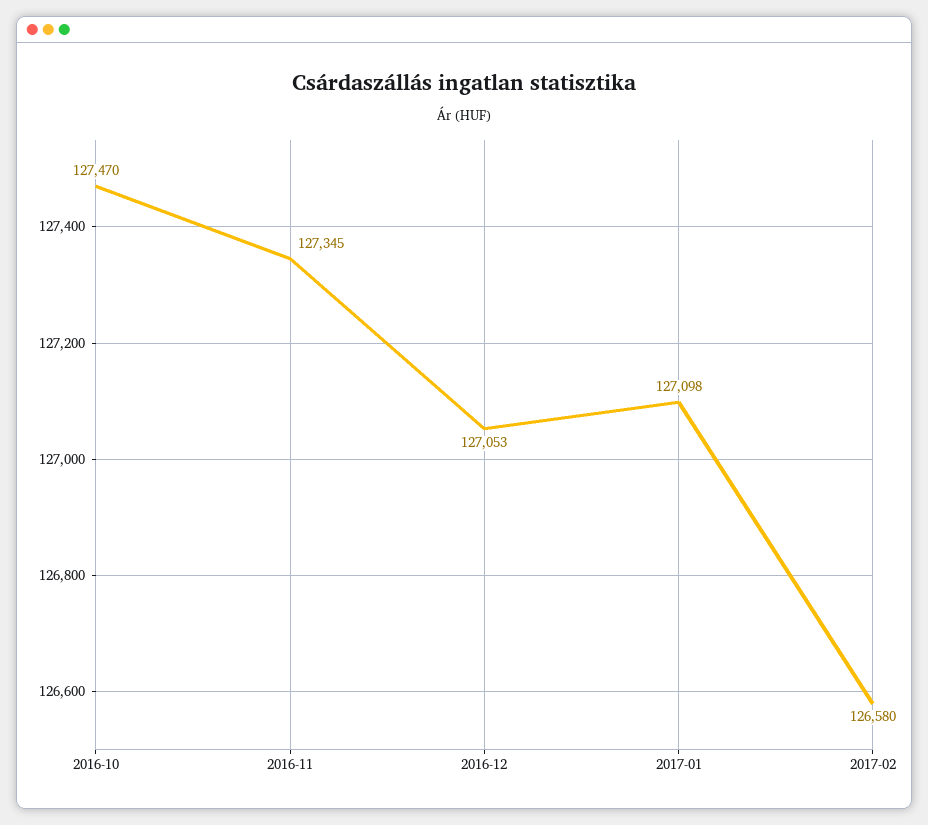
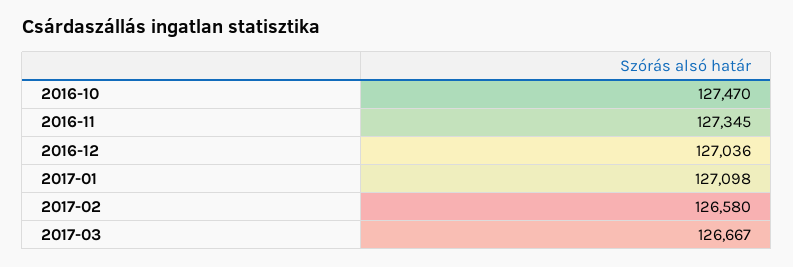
2016-12: 127053 -> 127036
2017-03: none -> 126667

